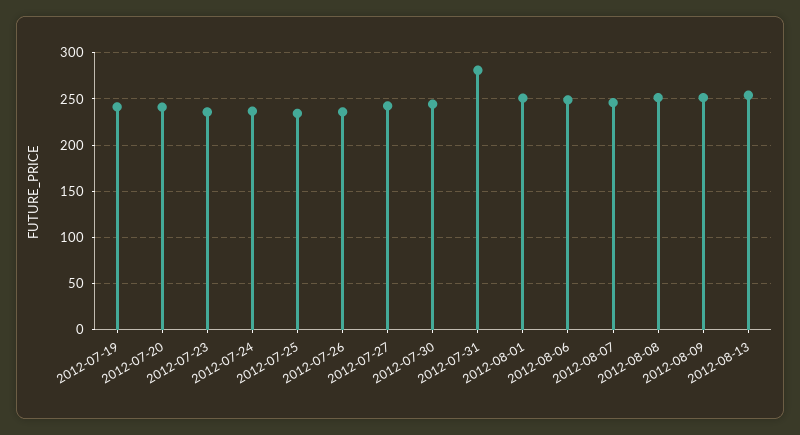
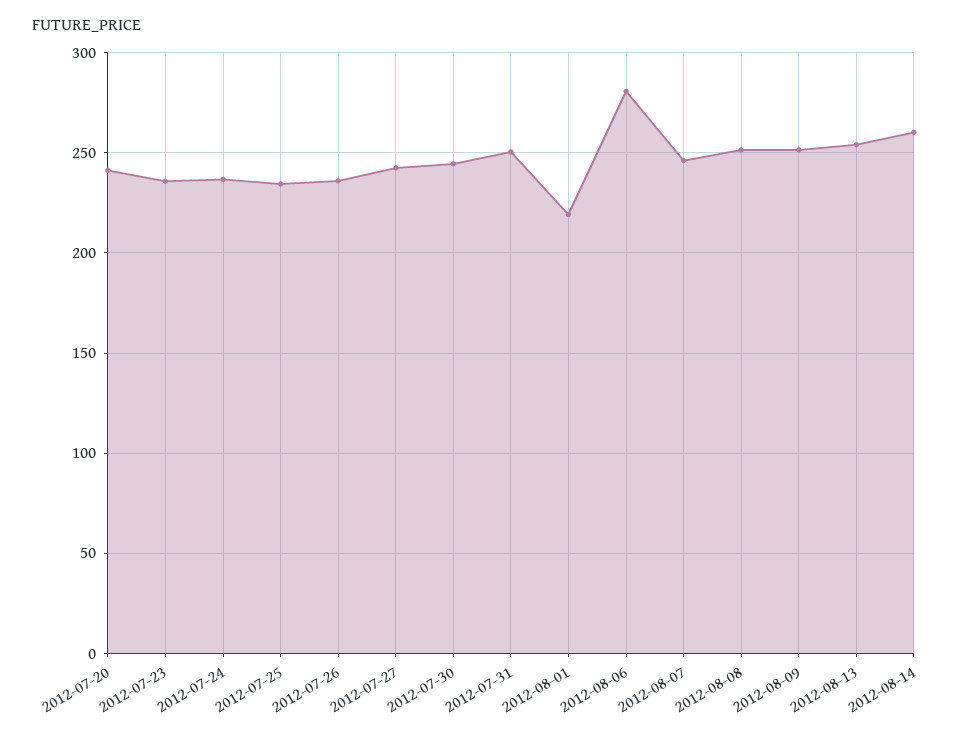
2012-07-19: 240 -> none
2012-07-31: 280 -> 250
2012-08-01: 250 -> 220
2012-08-06: 250 -> 280
2012-08-14: none -> 260

